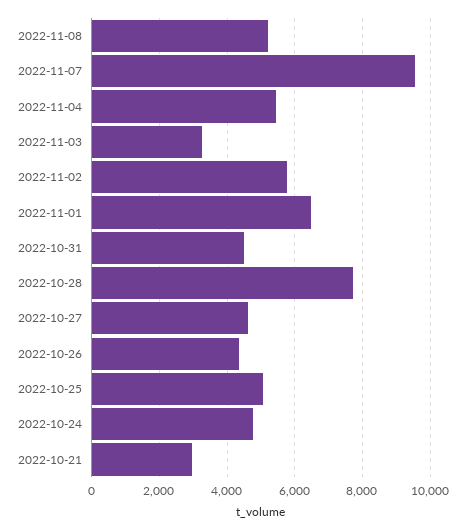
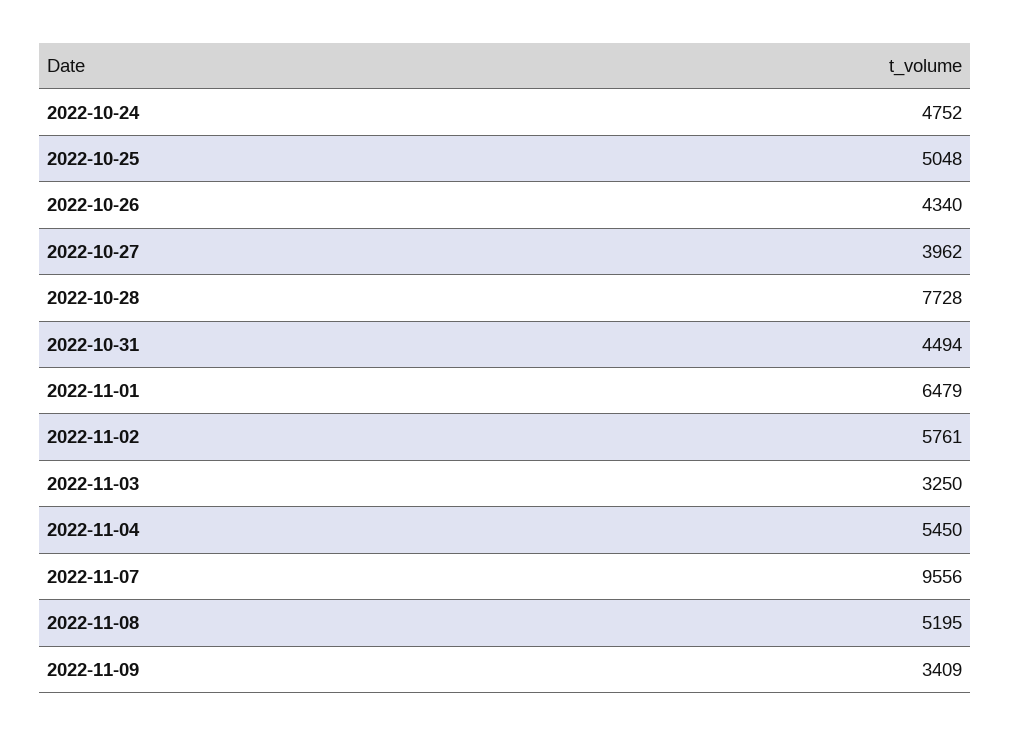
2022-10-27: 4600 -> 3962
2022-10-21: 3000 -> none
2022-11-09: none -> 3409

